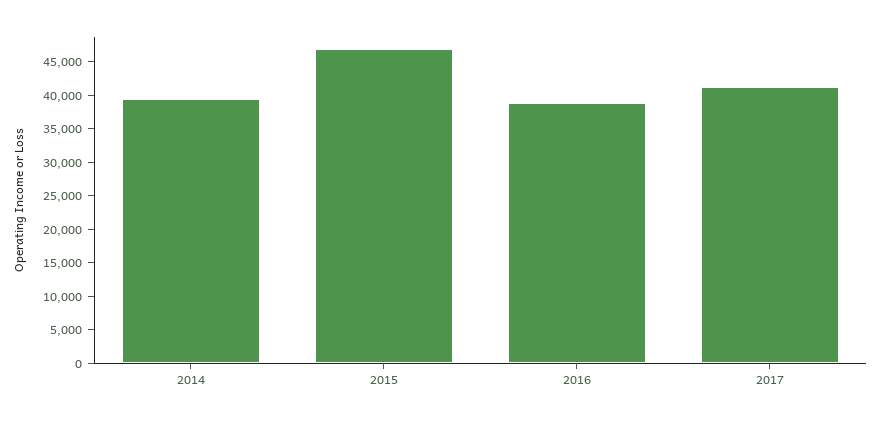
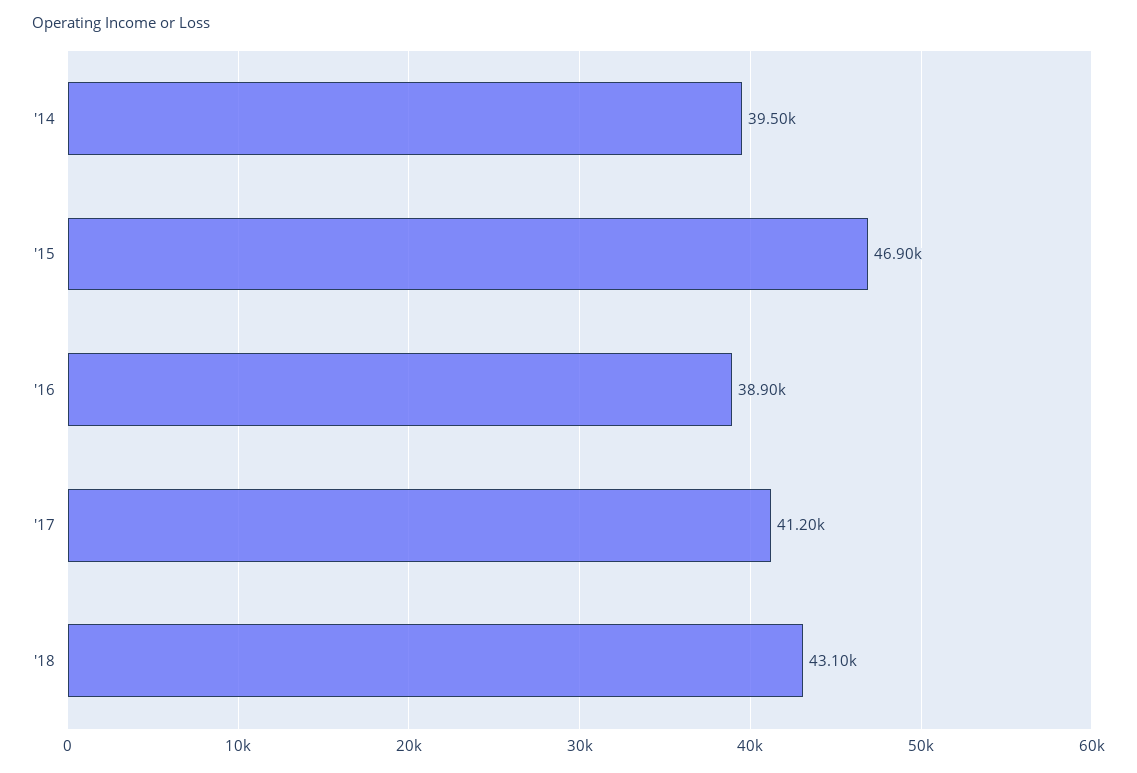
'18: none -> 43100

